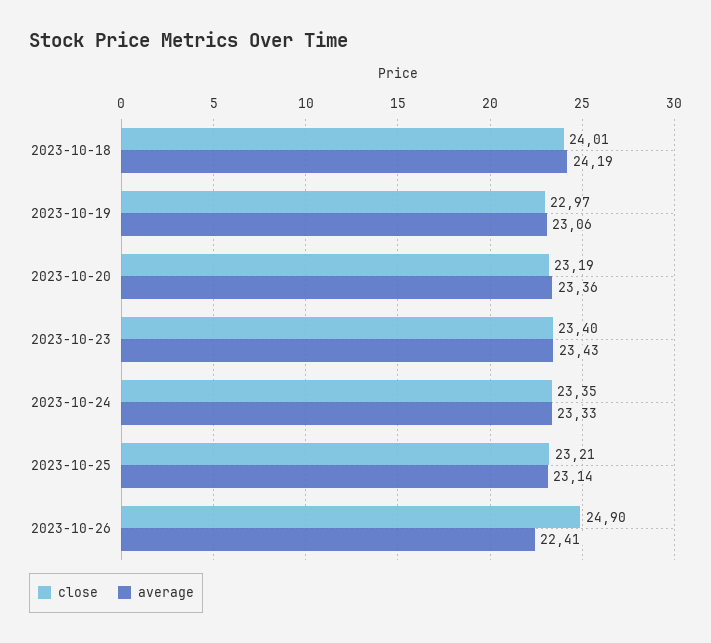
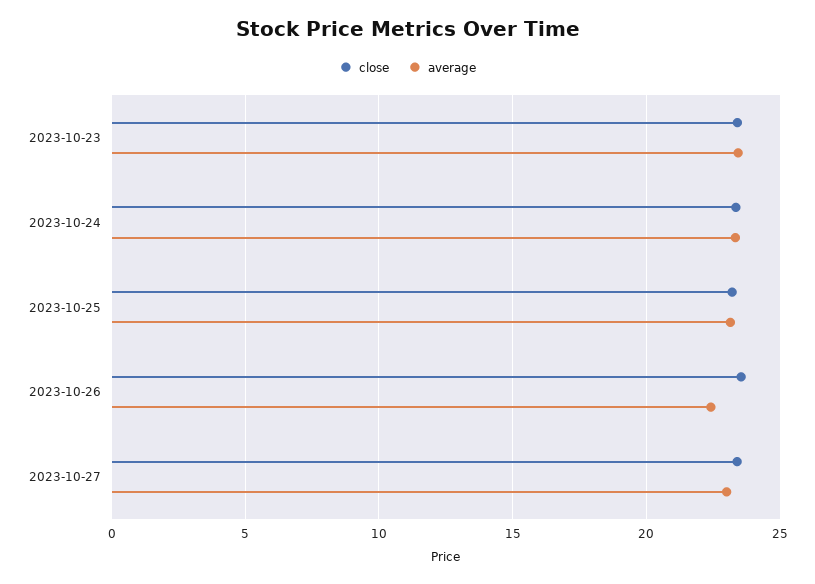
close, 2023-10-18: 24.01 -> none
average, 2023-10-18: 24.19 -> none
close, 2023-10-19: 22.97 -> none
average, 2023-10-19: 23.06 -> none
close, 2023-10-20: 23.19 -> none
average, 2023-10-20: 23.36 -> none
close, 2023-10-26: 24.9 -> 23.5
close, 2023-10-27: none -> 23.5
average, 2023-10-27: none -> 23

